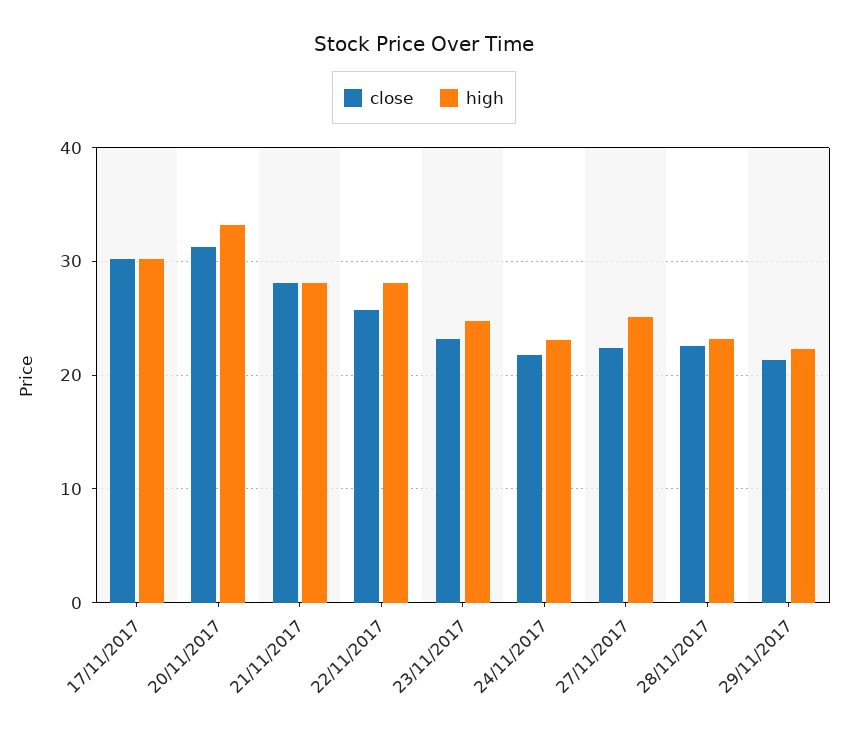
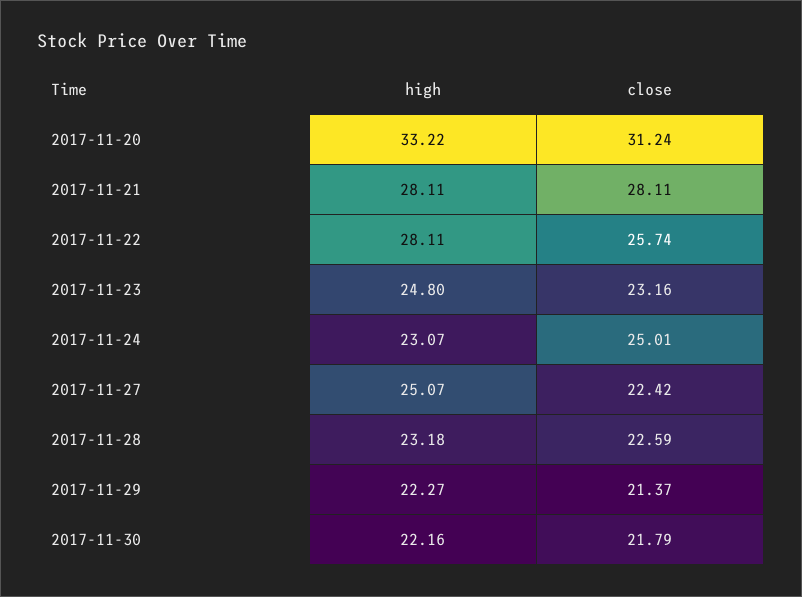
close, 17/11/2017: 30 -> none
high, 17/11/2017: 30 -> none
close, 24/11/2017: 22 -> 25.01
high, 2017-11-30: none -> 22.16
close, 2017-11-30: none -> 21.79

